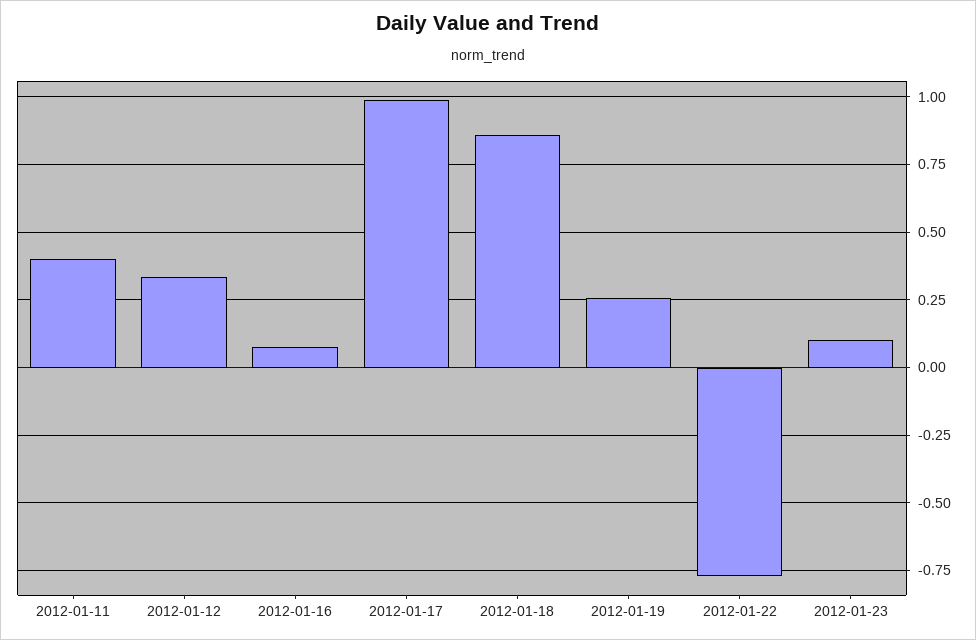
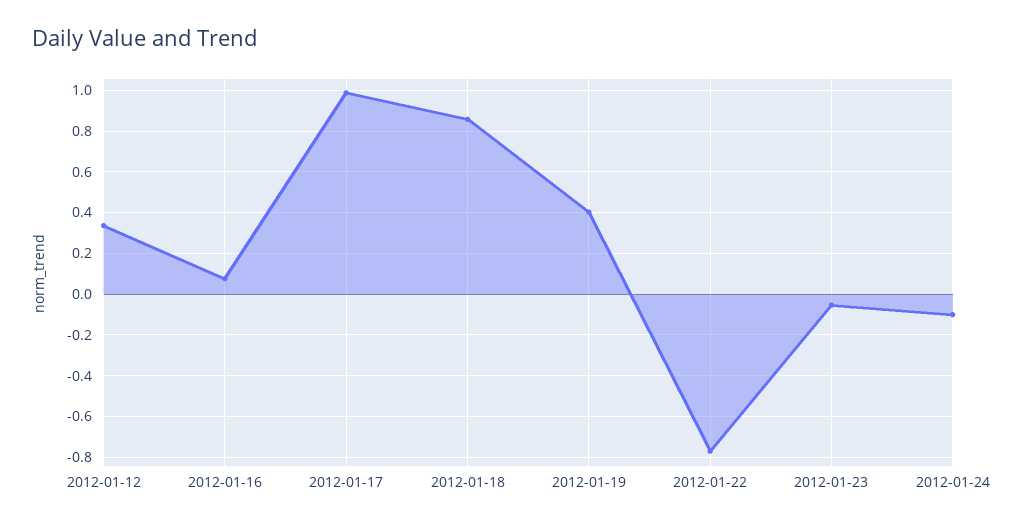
2012-01-11: 0.4 -> none
2012-01-19: 0.25 -> 0.4
2012-01-23: 0.1 -> -0.05
2012-01-24: none -> -0.1

